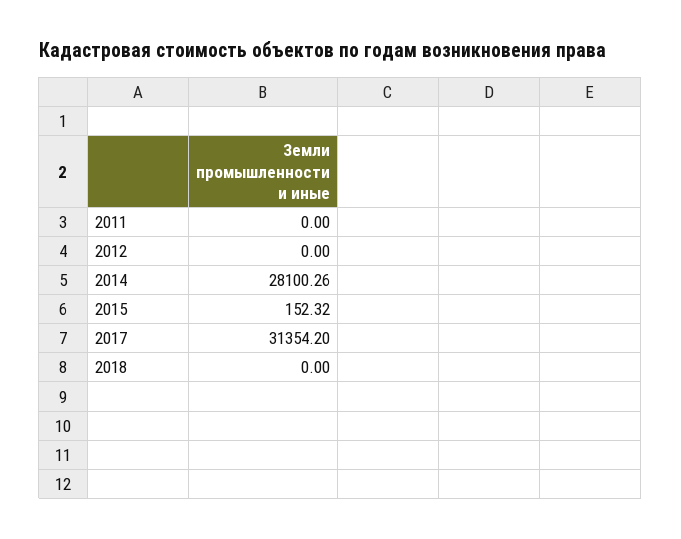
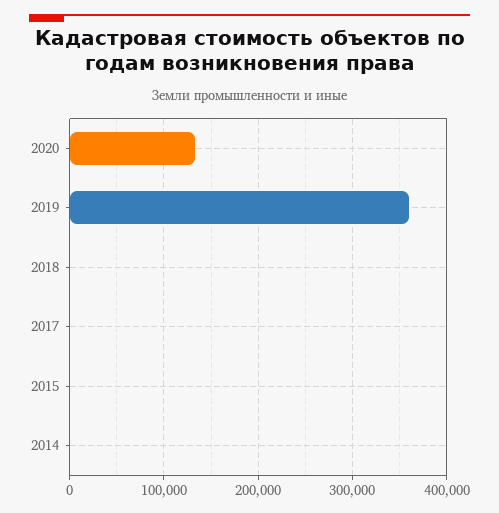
2011: 0 -> none
2012: 0 -> none
2014: 28100.26 -> 0
2017: 31354.2 -> 0
2020: none -> 130000
2019: none -> 360000

